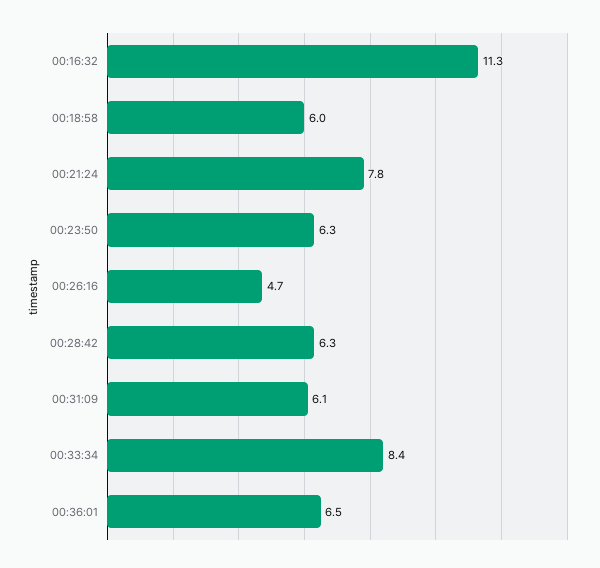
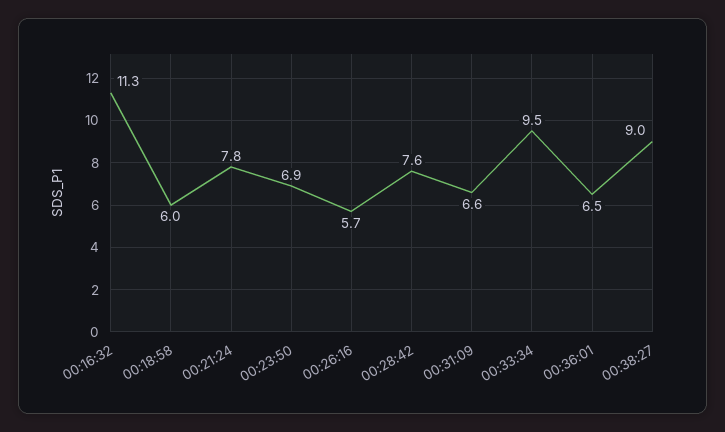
00:23:50: 6.3 -> 6.9
00:26:16: 4.7 -> 5.7
00:28:42: 6.3 -> 7.6
00:31:09: 6.1 -> 6.6
00:33:34: 8.4 -> 9.5
00:38:27: none -> 9

